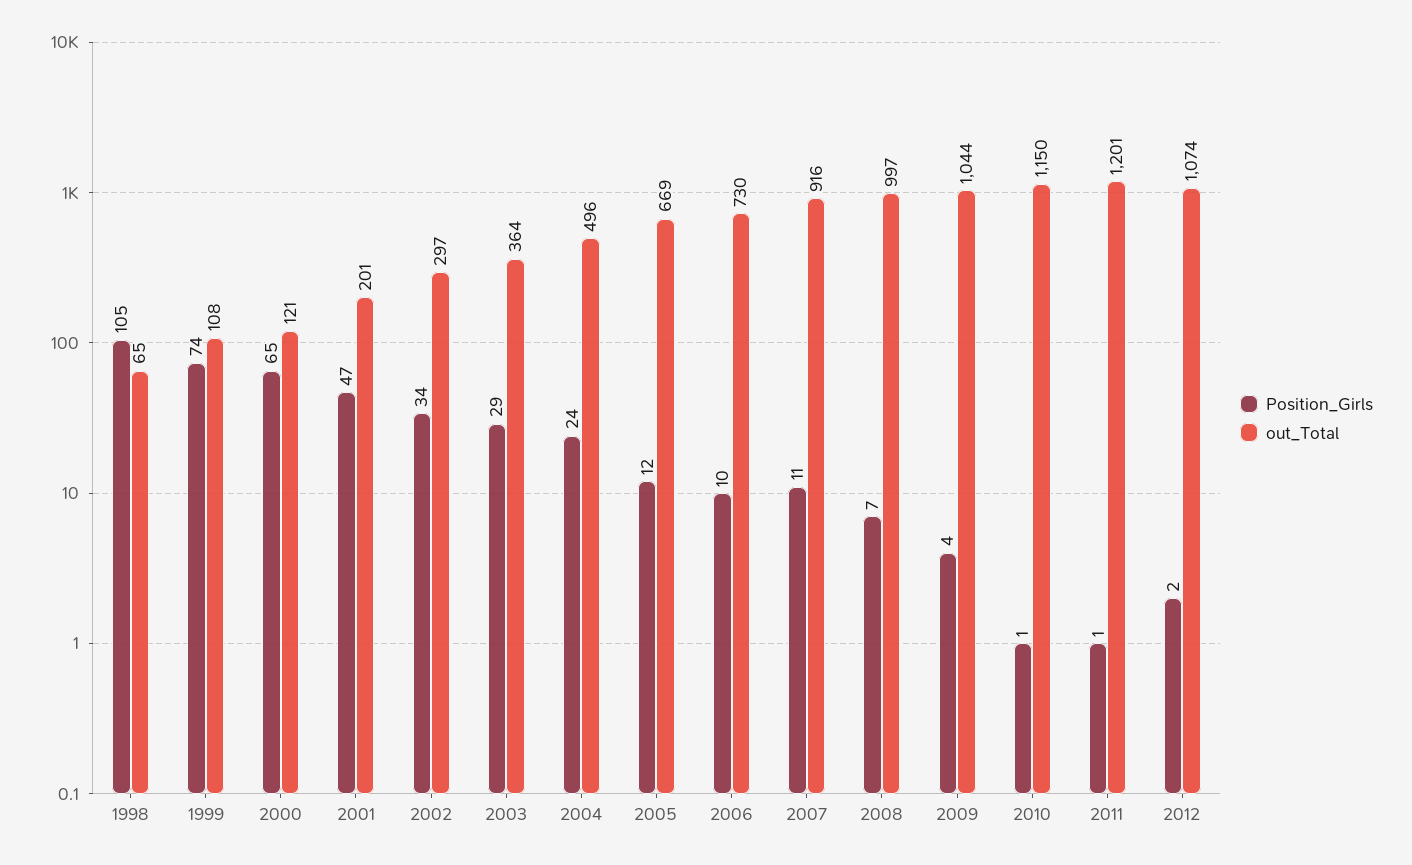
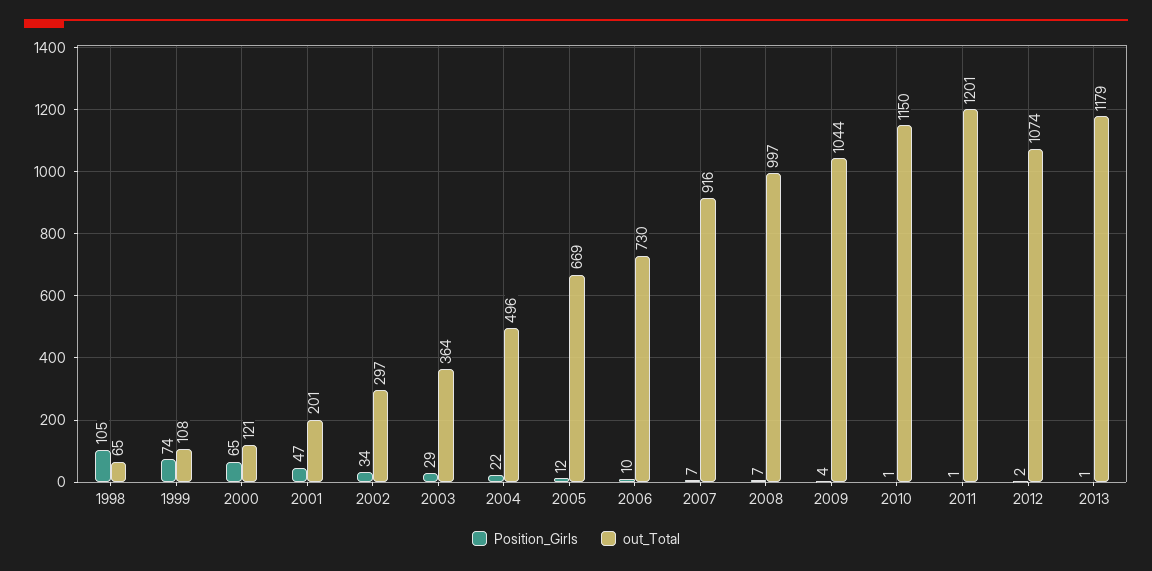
Position_Girls, 2004: 24 -> 22
Position_Girls, 2007: 11 -> 7
Position_Girls, 2013: none -> 1
out_Total, 2013: none -> 1179

